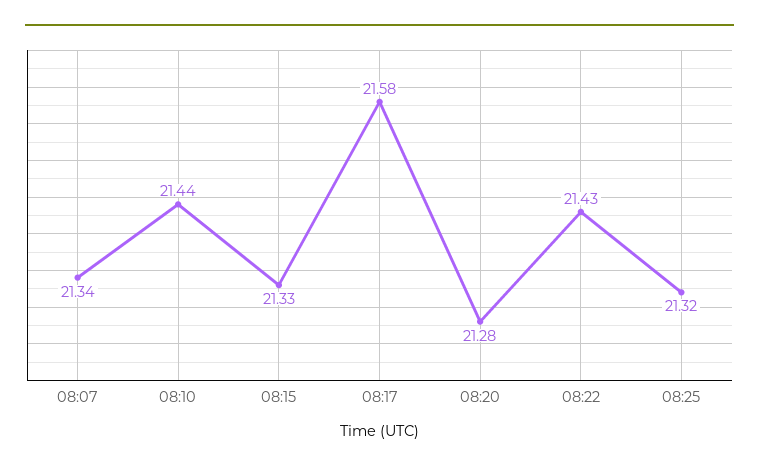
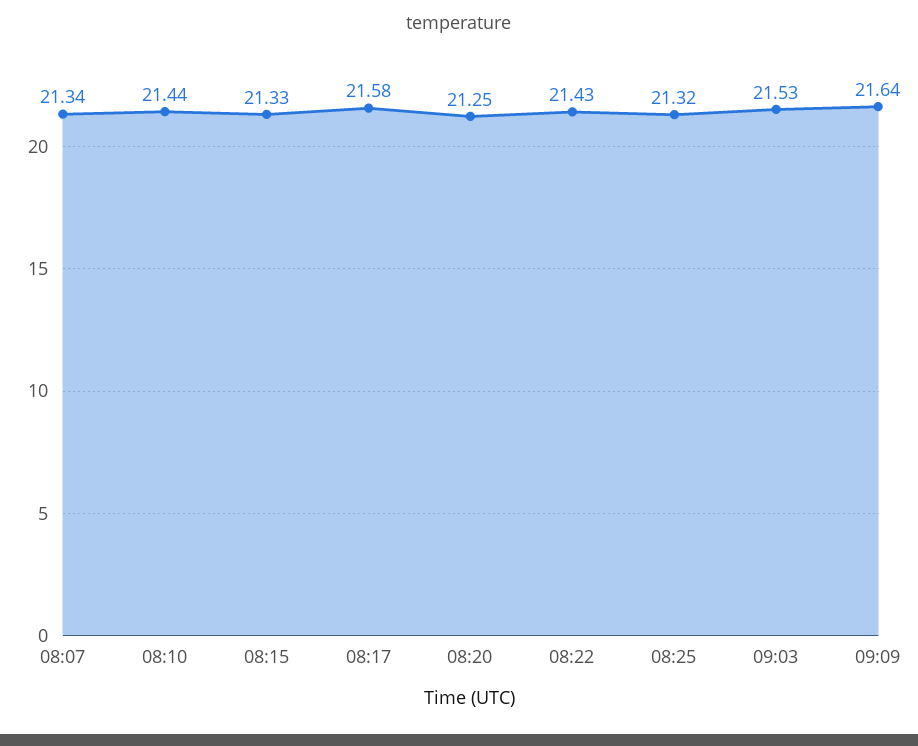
08:20: 21.28 -> 21.25
09:03: none -> 21.53
09:09: none -> 21.64

